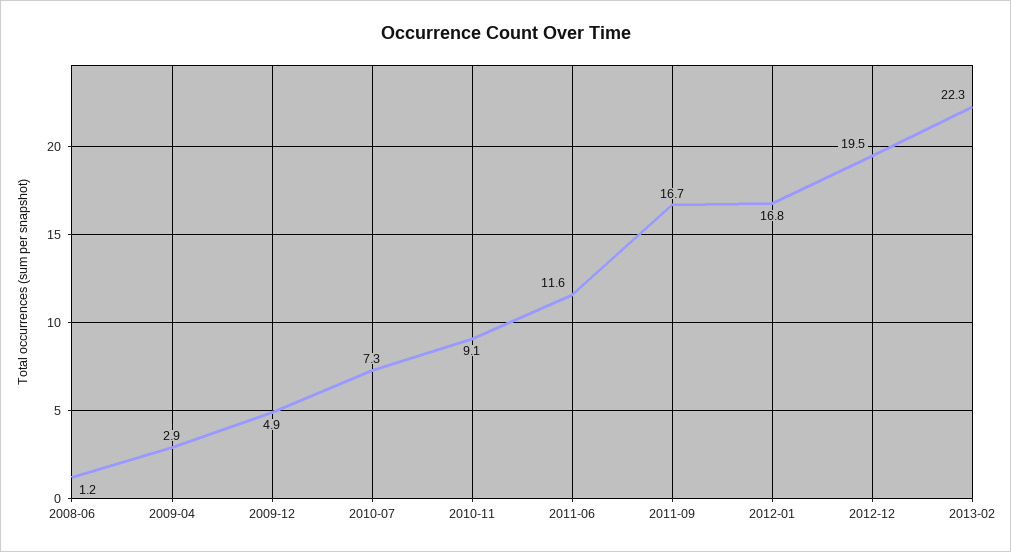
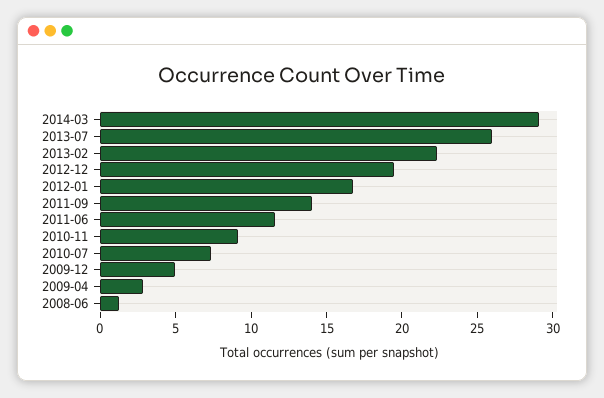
2011-09: 16.7 -> 14
2014-03: none -> 29
2013-07: none -> 26

